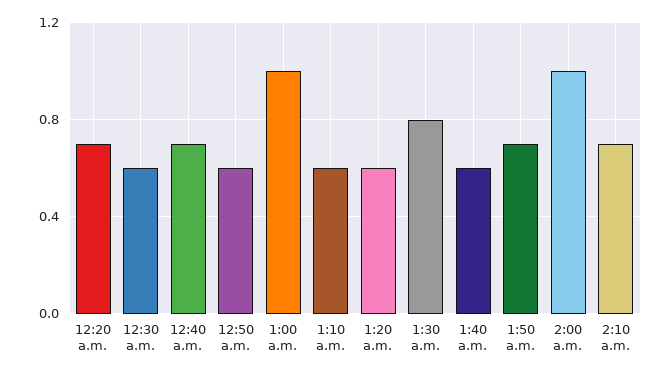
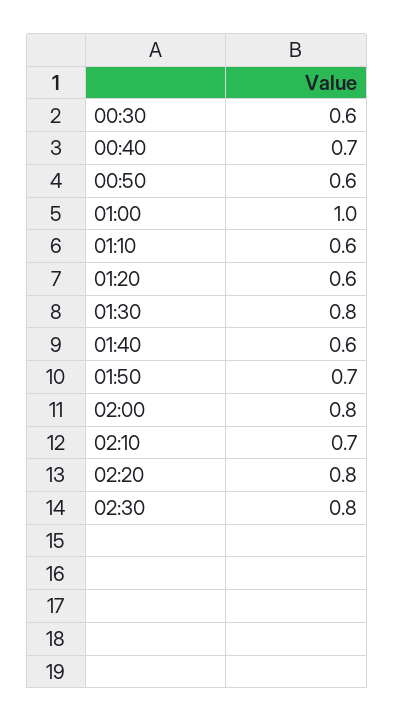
12:20 a.m.: 0.7 -> none
2:00 a.m.: 1 -> 0.8
02:20: none -> 0.8
02:30: none -> 0.8

